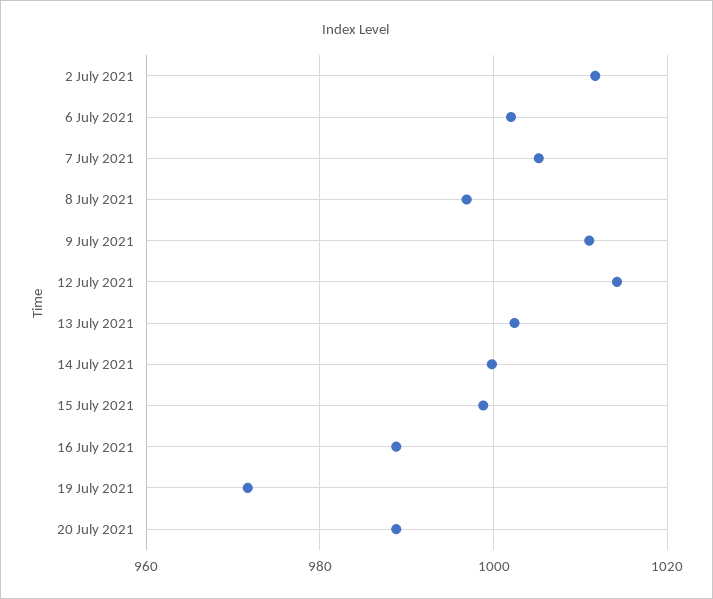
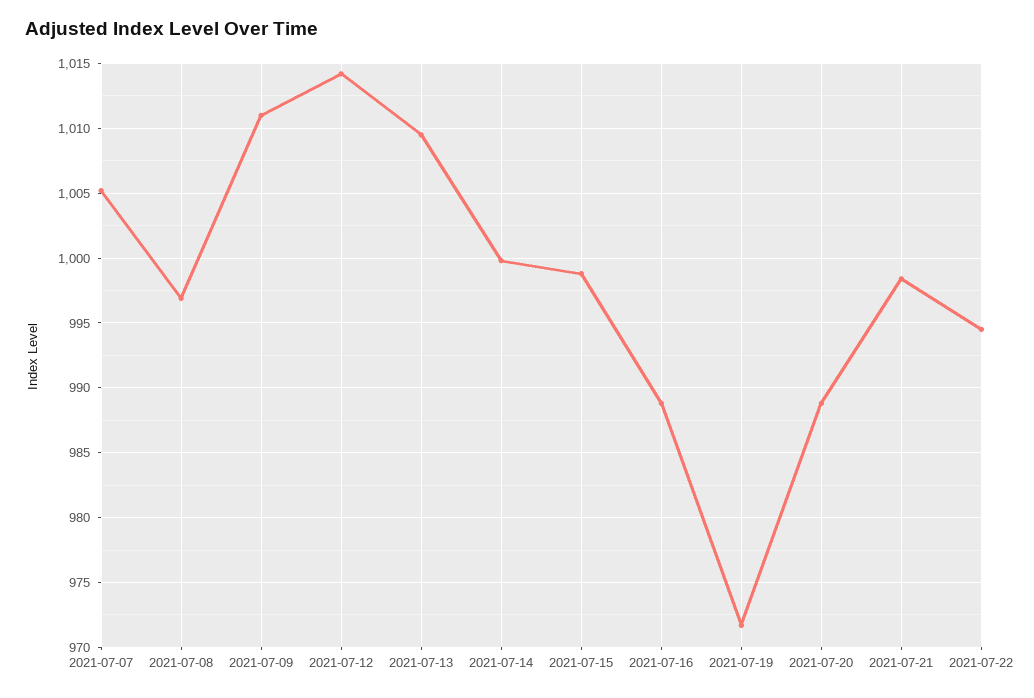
2 July 2021: 1012 -> none
6 July 2021: 1002 -> none
13 July 2021: 1002 -> 1009.5
2021-07-21: none -> 998.5
2021-07-22: none -> 994.5

